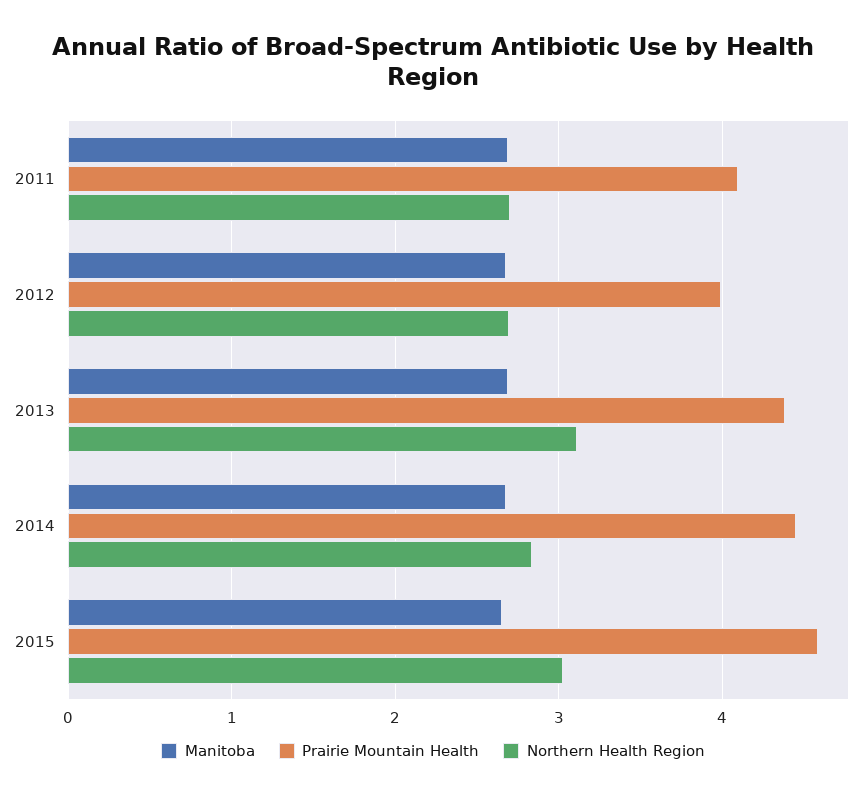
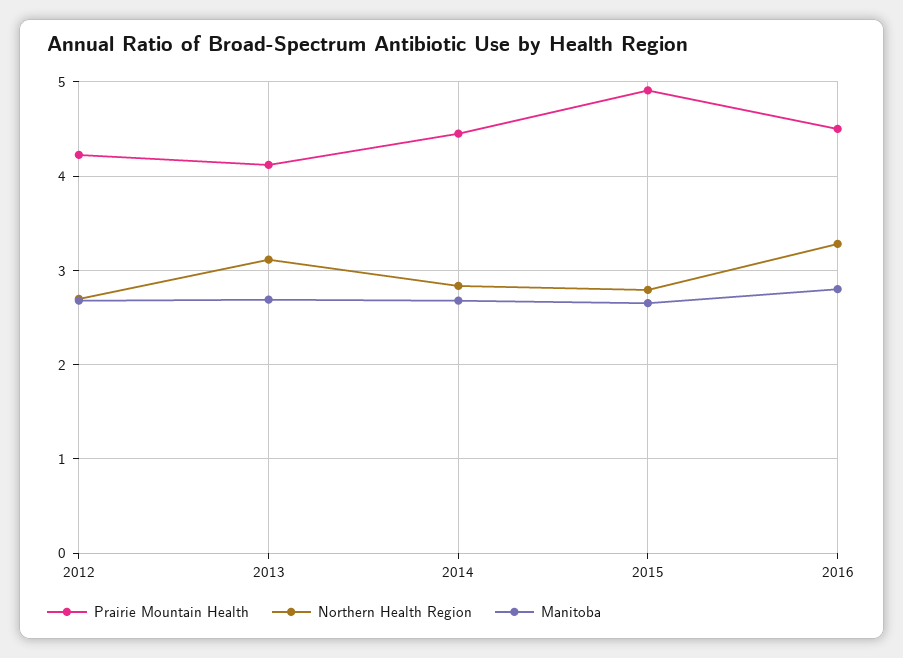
Manitoba, 2011: 2.7 -> none
Prairie Mountain Health, 2011: 4.1 -> none
Northern Health Region, 2011: 2.7 -> none
Prairie Mountain Health, 2012: 4 -> 4.2
Prairie Mountain Health, 2013: 4.4 -> 4.1
Prairie Mountain Health, 2015: 4.6 -> 4.9
Northern Health Region, 2015: 3 -> 2.8
Prairie Mountain Health, 2016: none -> 4.5
Northern Health Region, 2016: none -> 3.3
Manitoba, 2016: none -> 2.8

